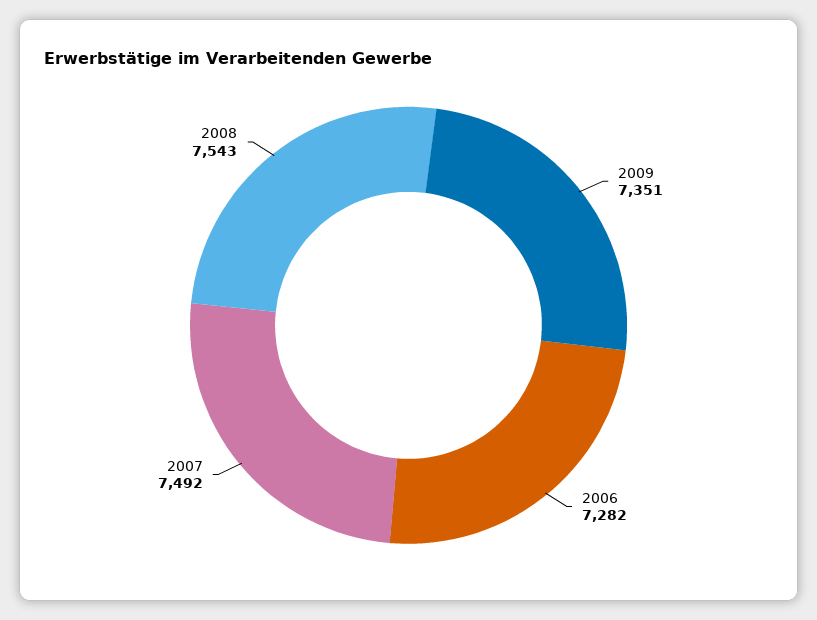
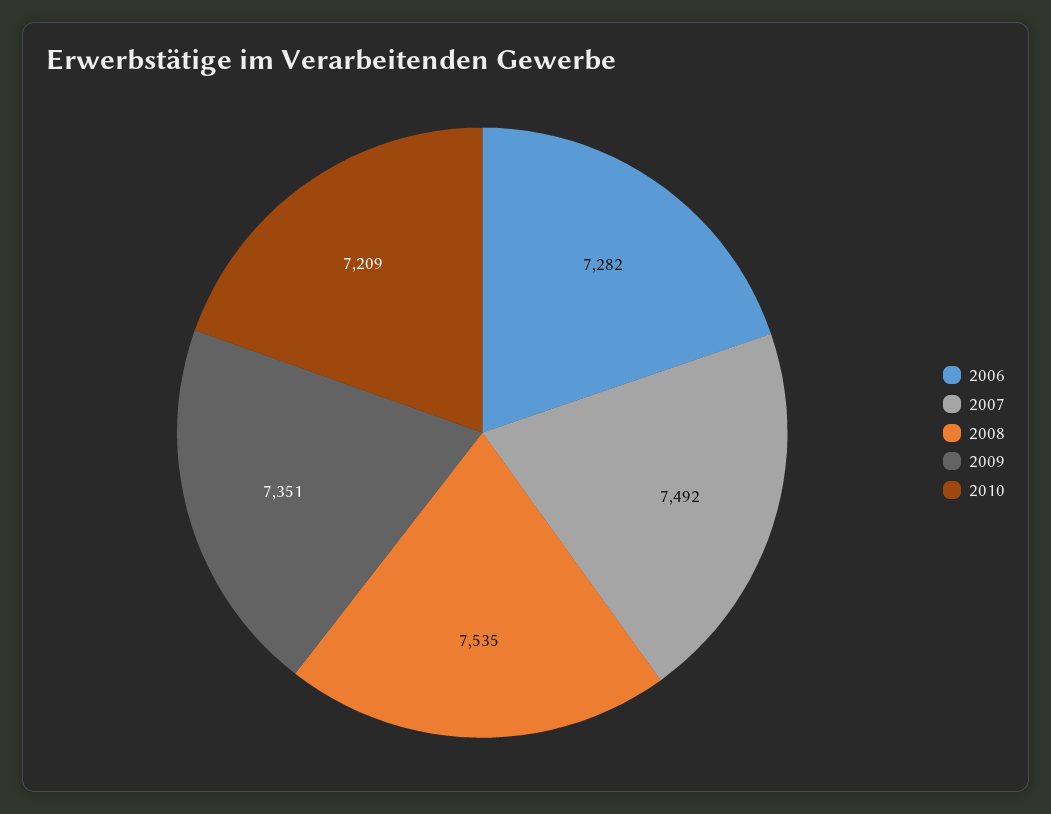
2008: 7543 -> 7535
2010: none -> 7209

